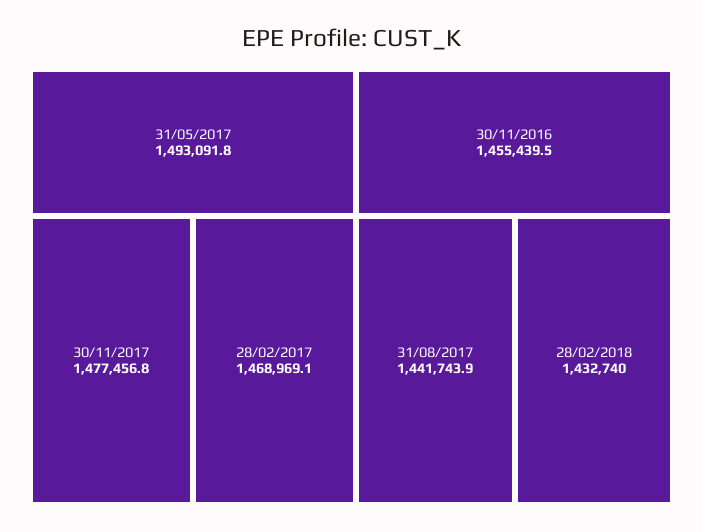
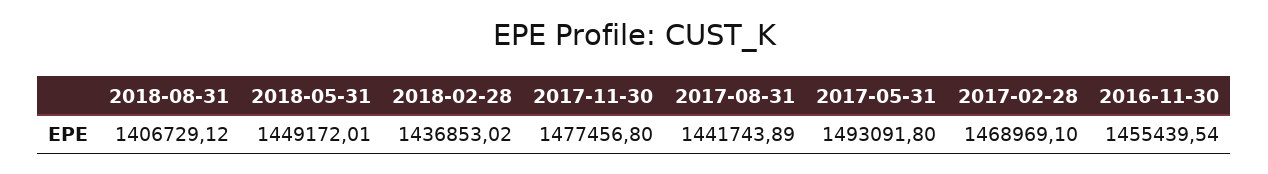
28/02/2018: 1432740 -> 1436853.02
2018-08-31: none -> 1406729.12
2018-05-31: none -> 1449172.01

